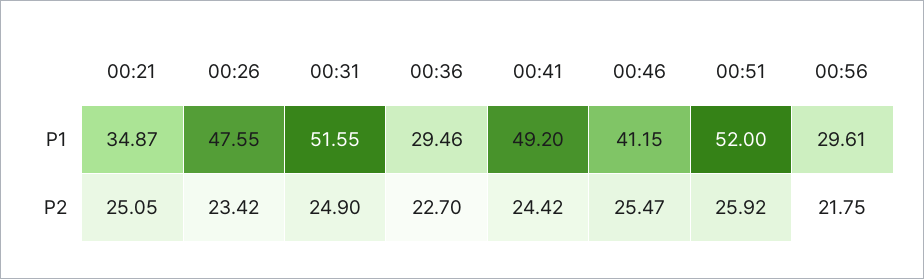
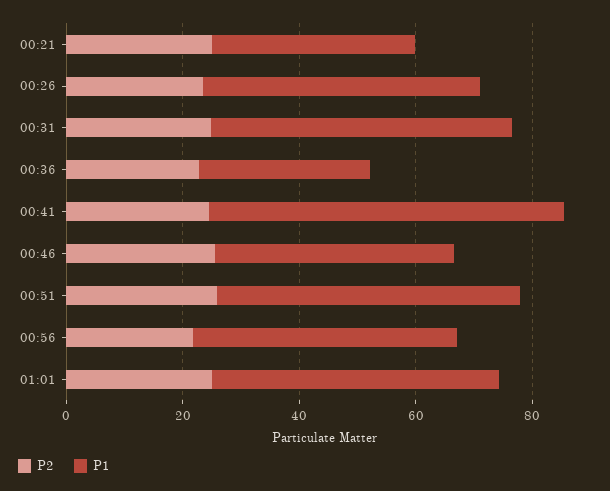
P1, 00:41: 49.2 -> 60
P1, 00:56: 29.61 -> 45
P2, 01:01: none -> 25
P1, 01:01: none -> 50

